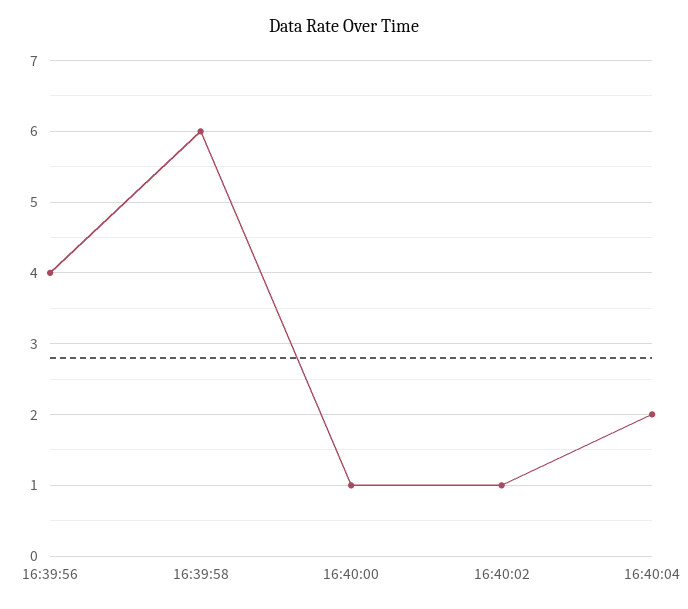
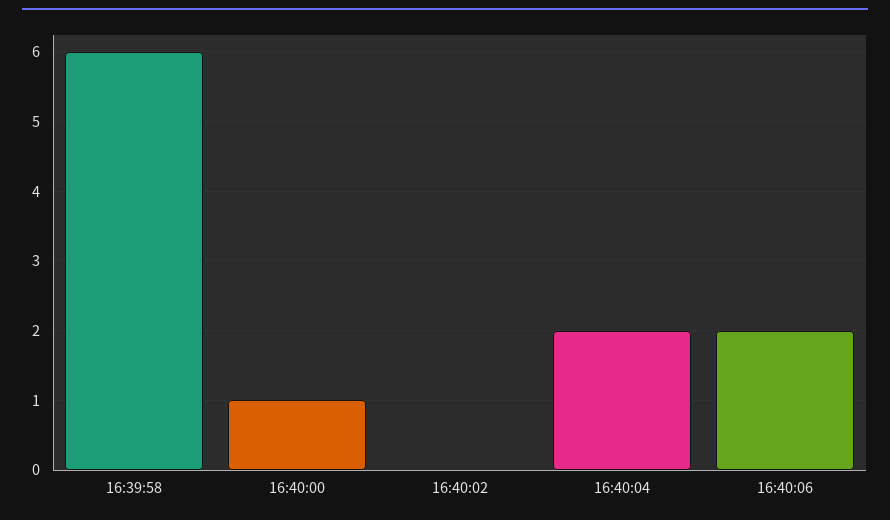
16:39:56: 4 -> none
16:40:02: 1 -> 0
16:40:06: none -> 2

